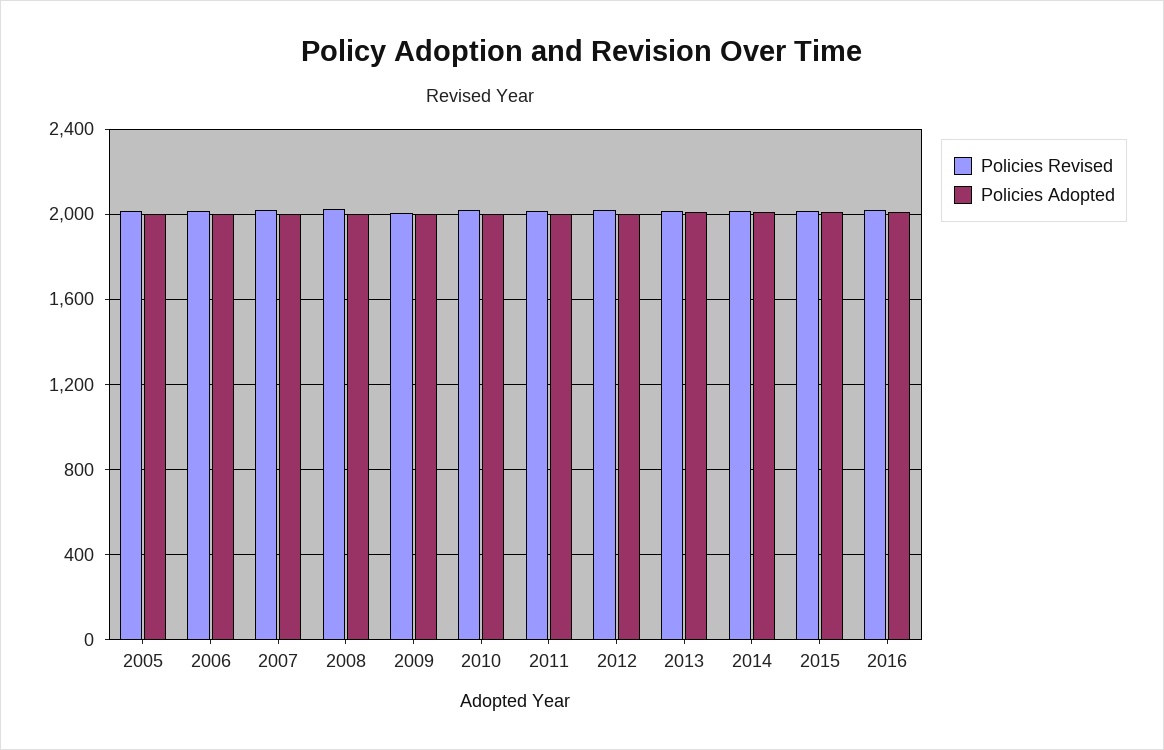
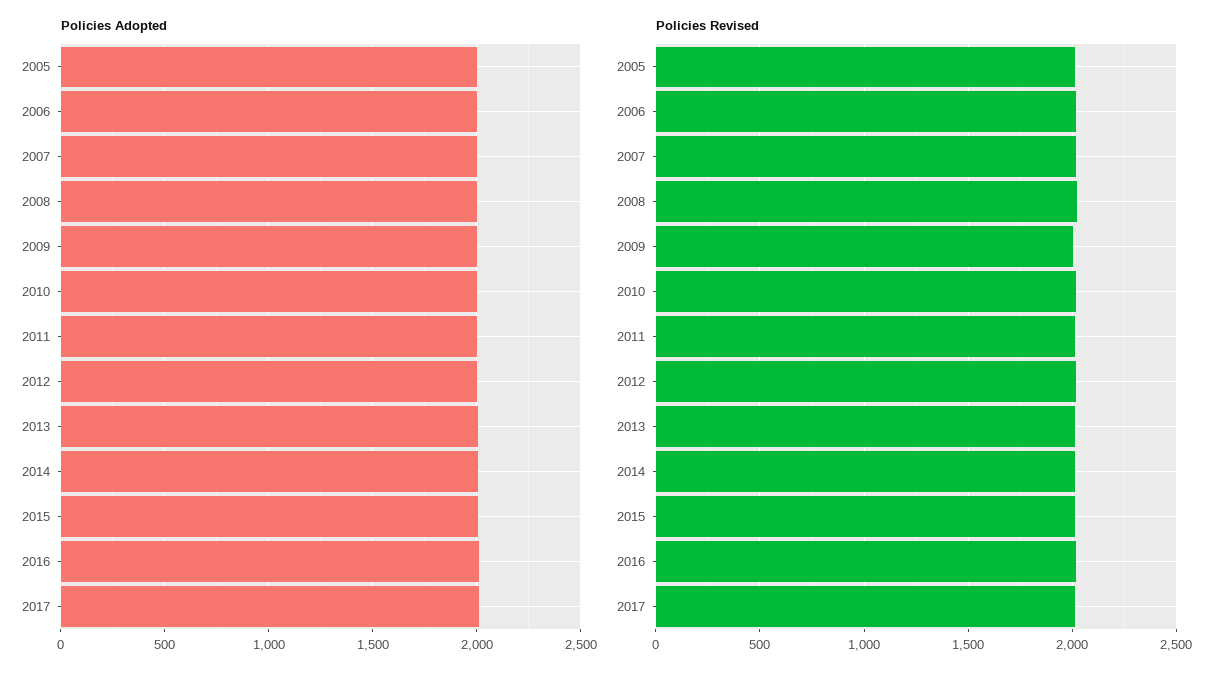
Policies Adopted, 2017: none -> 2000
Policies Revised, 2017: none -> 2000

